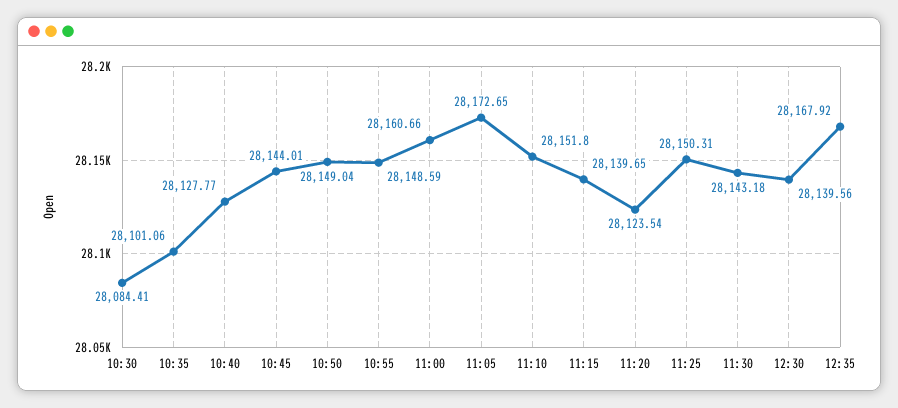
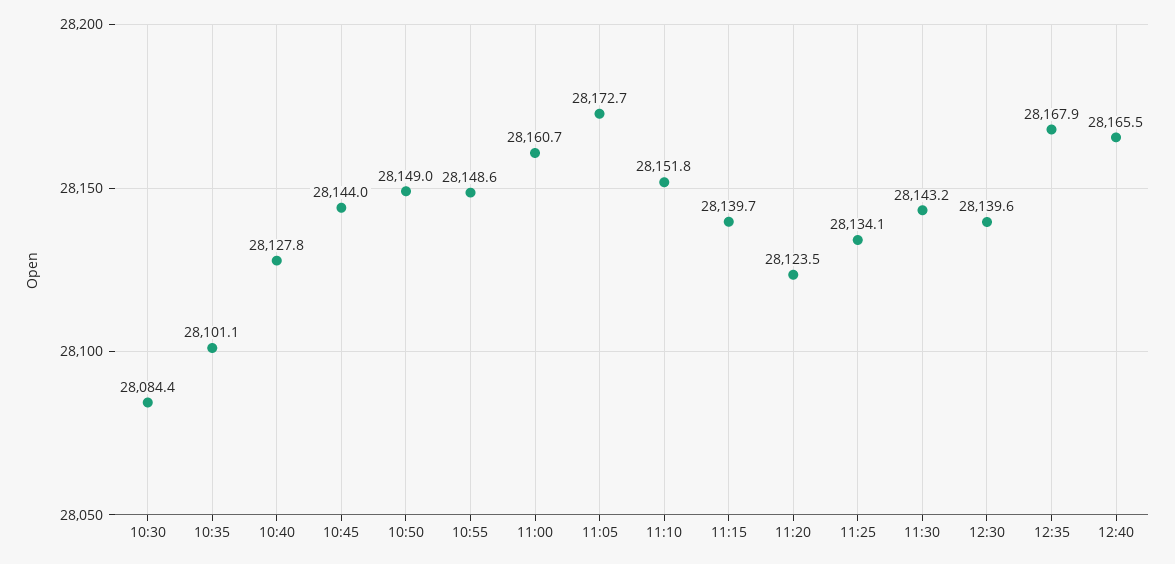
11:25: 28150.31 -> 28134.1
12:40: none -> 28165.5

